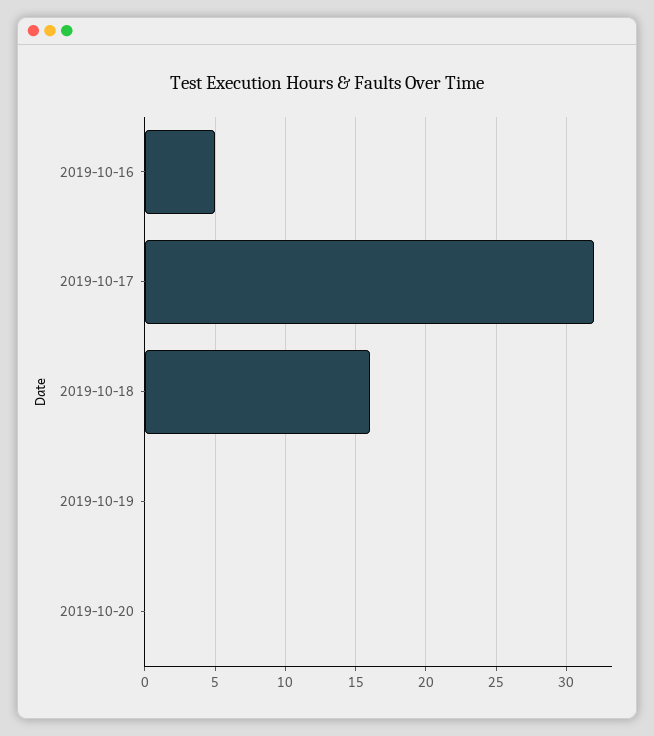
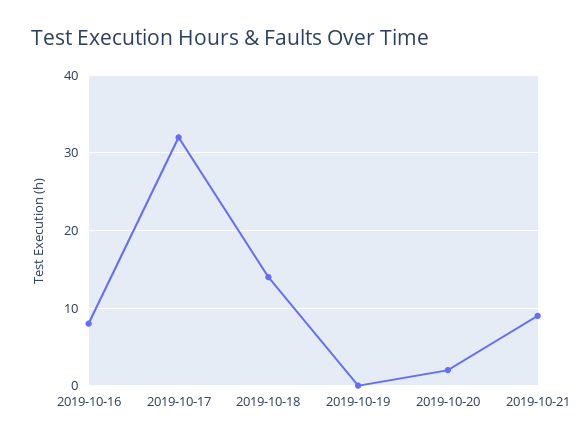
2019-10-16: 5 -> 8
2019-10-18: 16 -> 14
2019-10-20: 0 -> 2
2019-10-21: none -> 9

